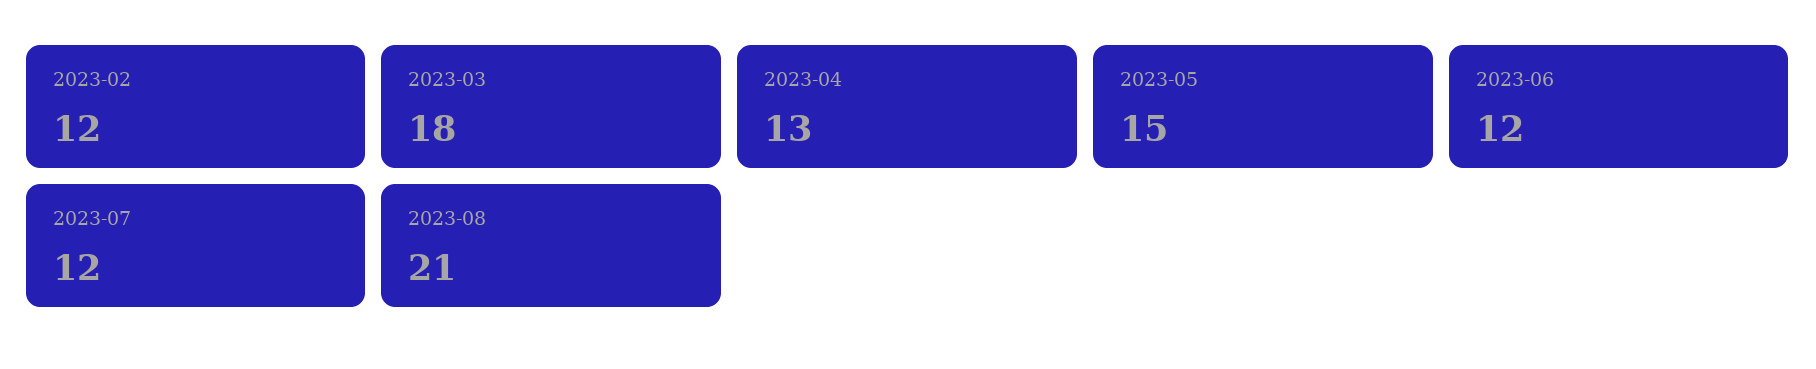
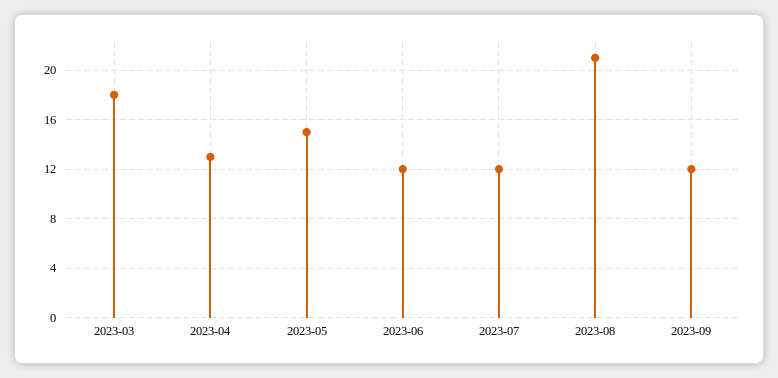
2023-02: 12 -> none
2023-09: none -> 12

